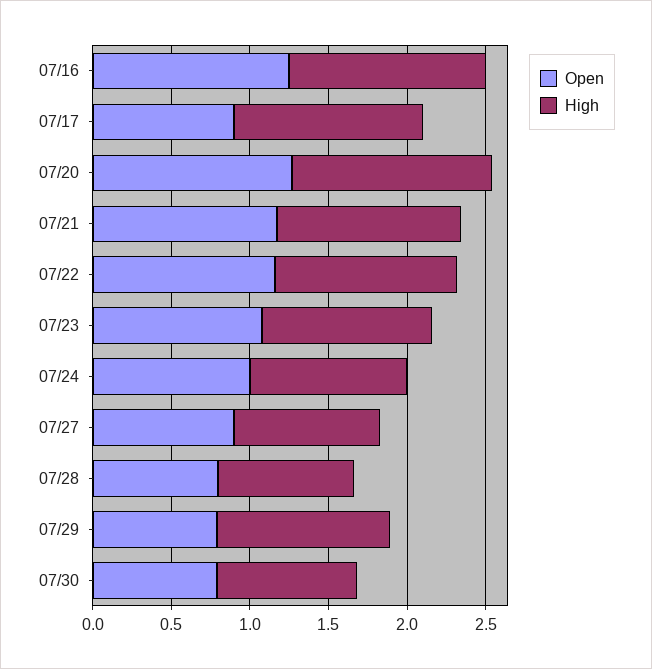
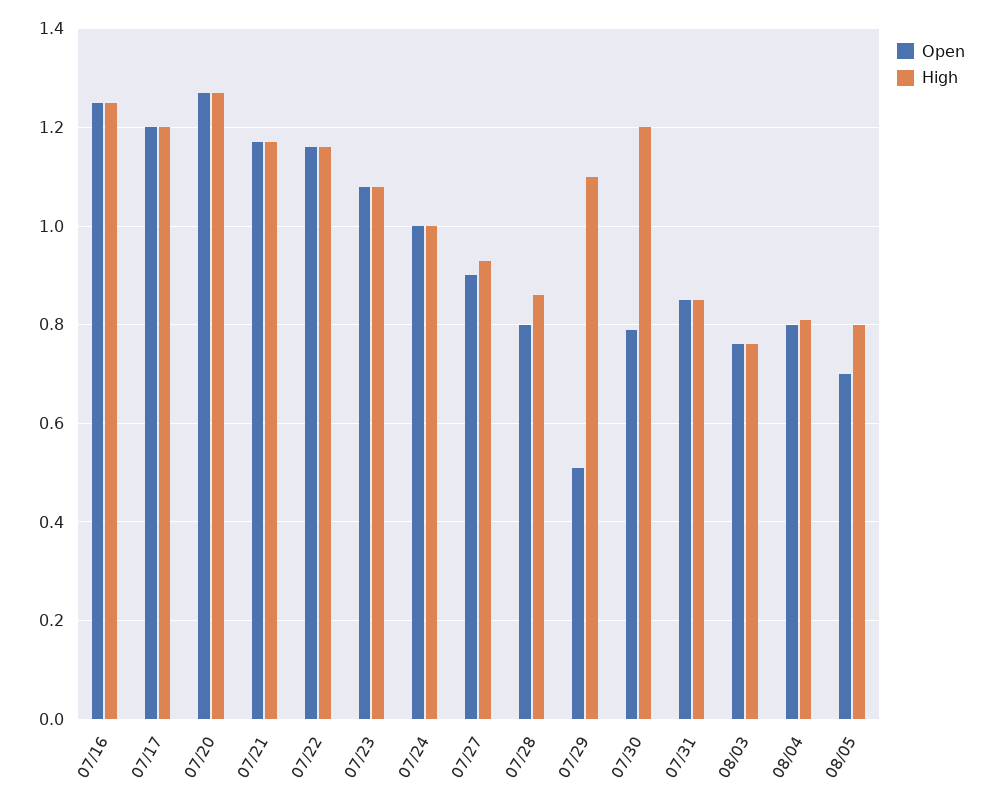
Open, 07/17: 0.9 -> 1.2
Open, 07/29: 0.8 -> 0.5
High, 07/30: 0.9 -> 1.2
Open, 07/31: none -> 0.85
High, 07/31: none -> 0.85
Open, 08/03: none -> 0.75
High, 08/03: none -> 0.75
Open, 08/04: none -> 0.8
High, 08/04: none -> 0.8
Open, 08/05: none -> 0.7
High, 08/05: none -> 0.8

